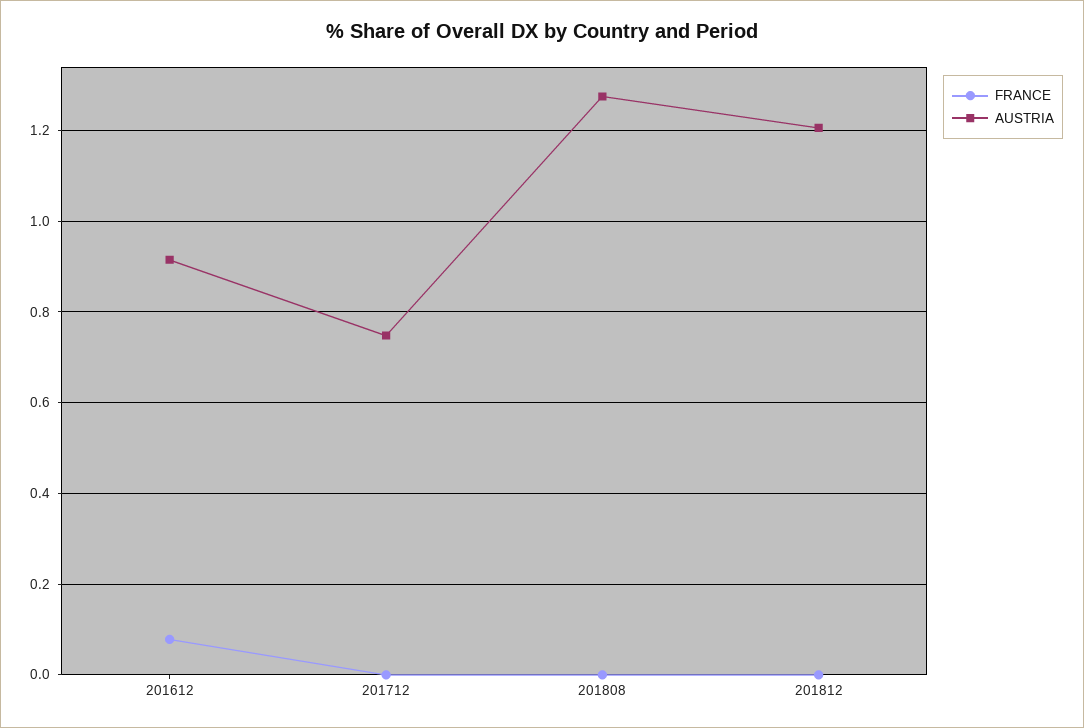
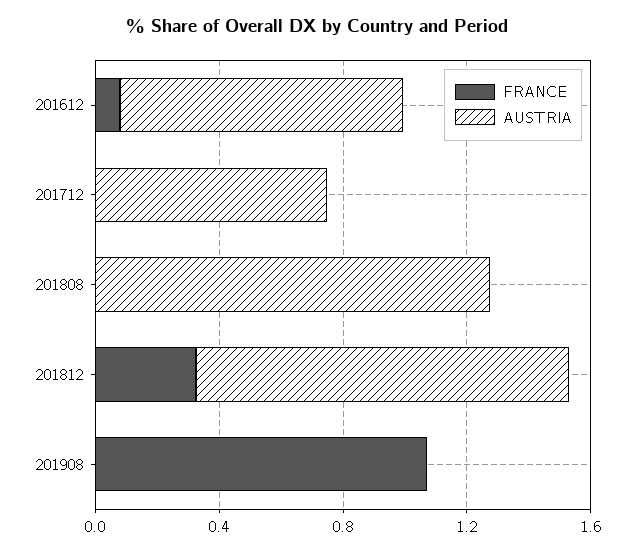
FRANCE, 201812: 0 -> 0.3
FRANCE, 201908: none -> 1.1
AUSTRIA, 201908: none -> 0

